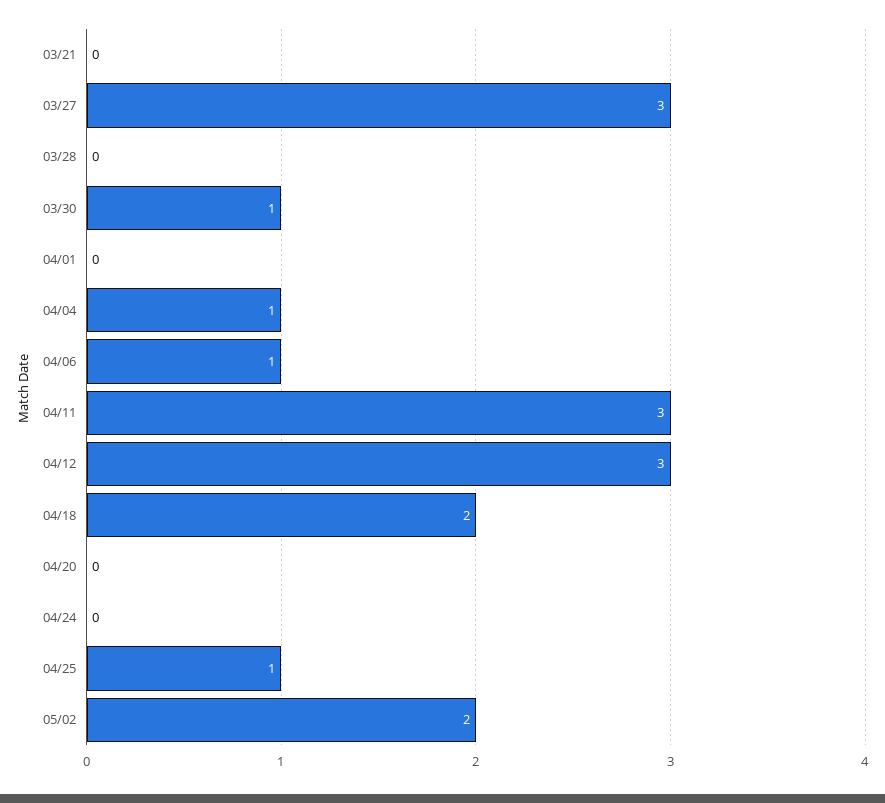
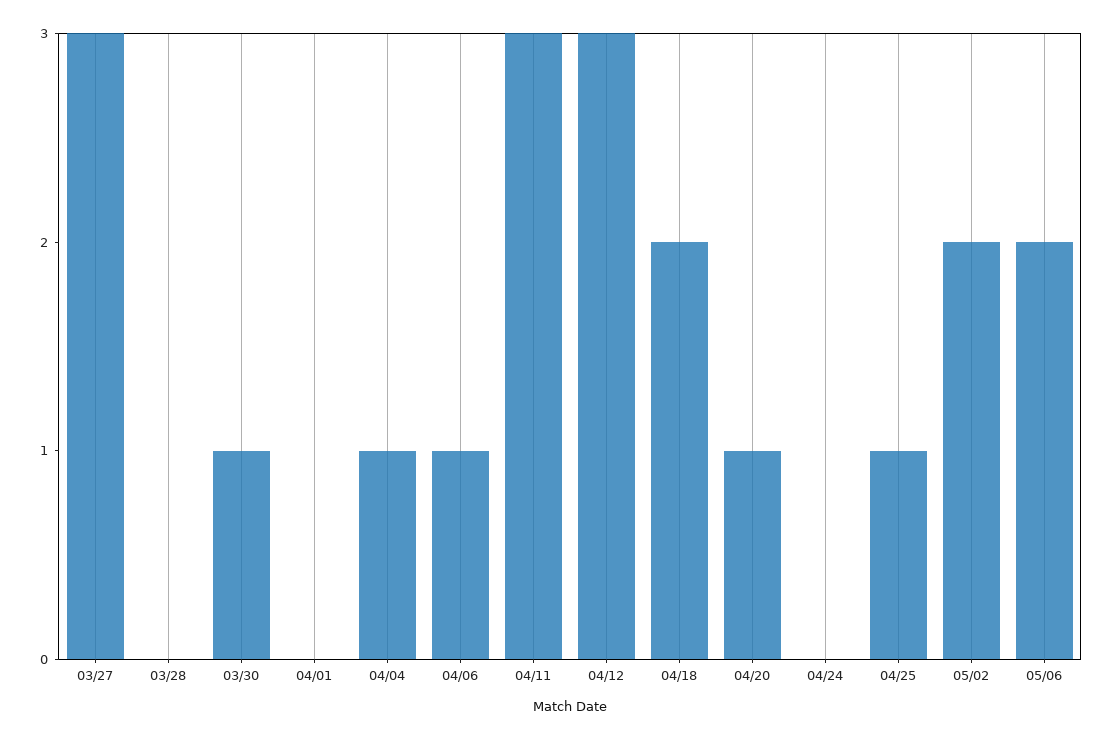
03/21: 0 -> none
04/20: 0 -> 1
05/06: none -> 2

